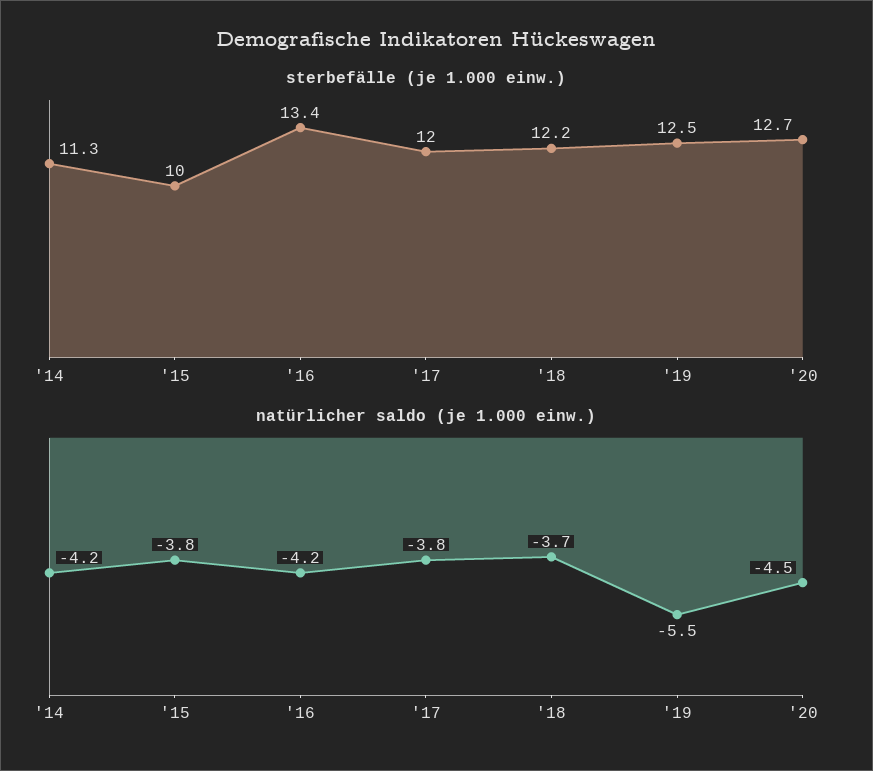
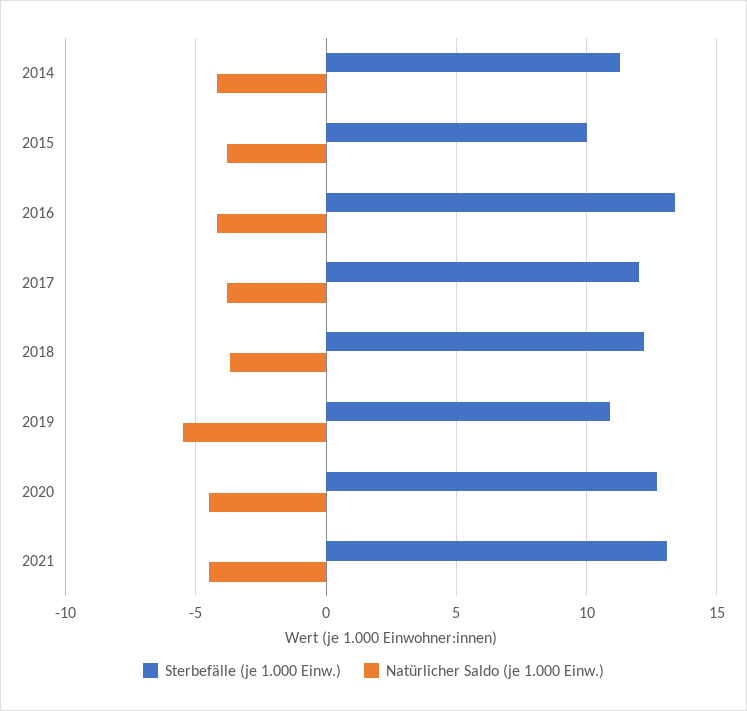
sterbefälle (je 1.000 einw.), '19: 12.5 -> 11
sterbefälle (je 1.000 einw.), 2021: none -> 13
natürlicher saldo (je 1.000 einw.), 2021: none -> -4.5

